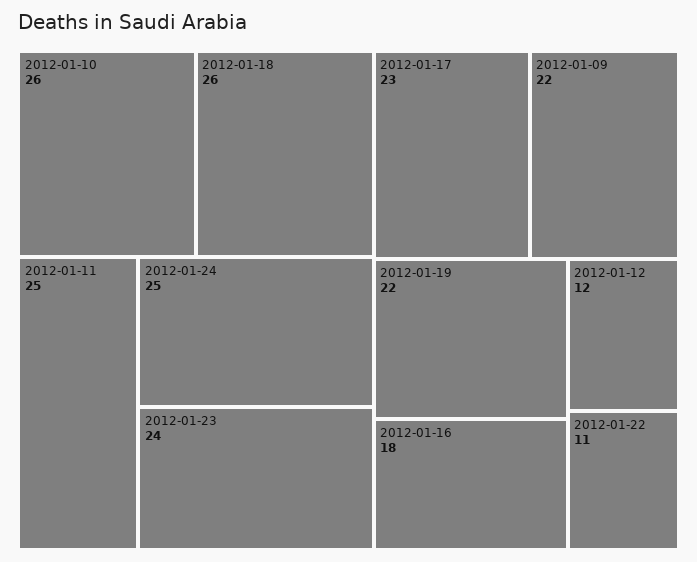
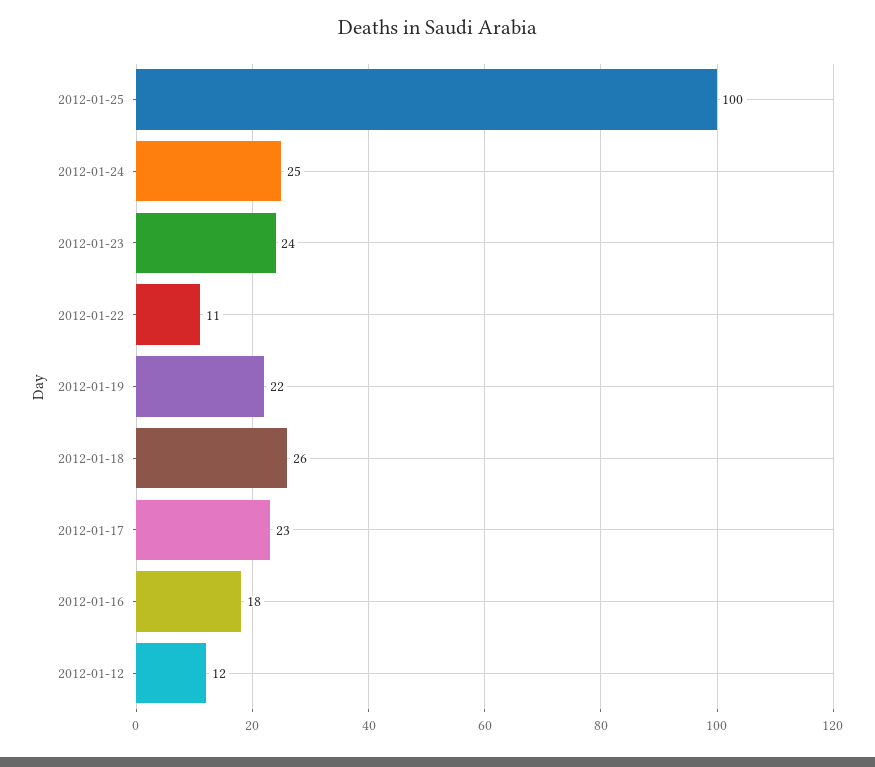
2012-01-10: 26 -> none
2012-01-11: 25 -> none
2012-01-09: 22 -> none
2012-01-25: none -> 100

